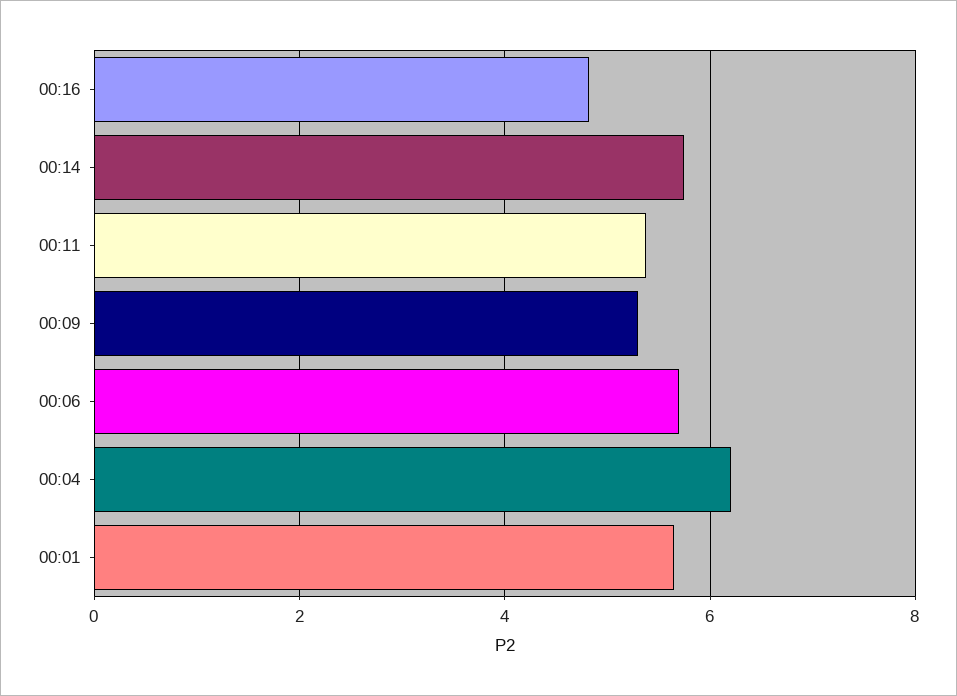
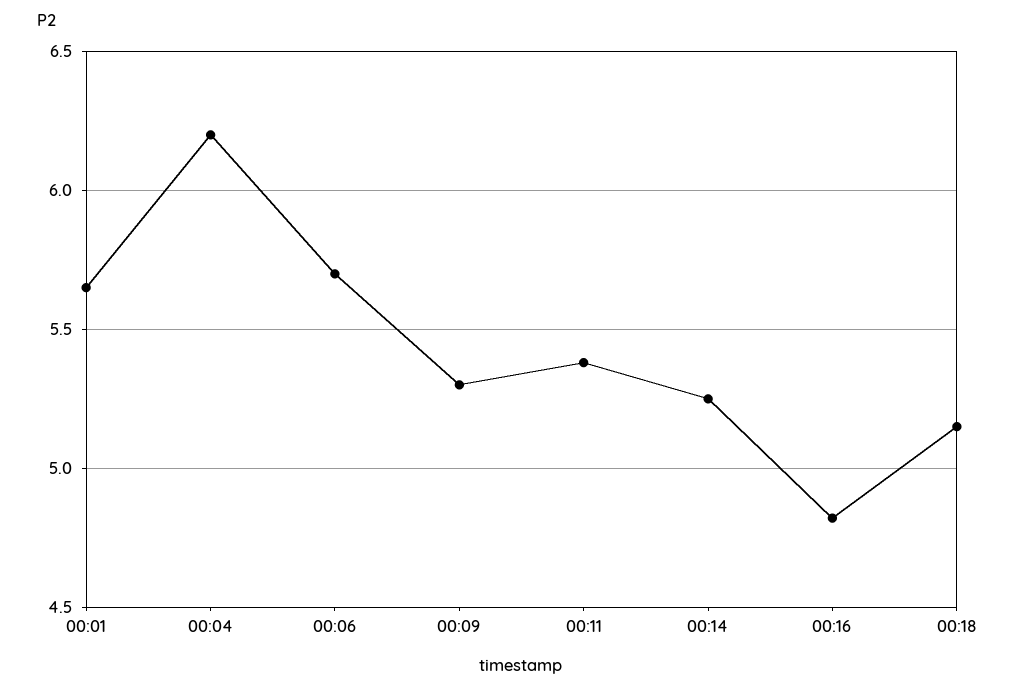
00:14: 5.8 -> 5.25
00:18: none -> 5.15

